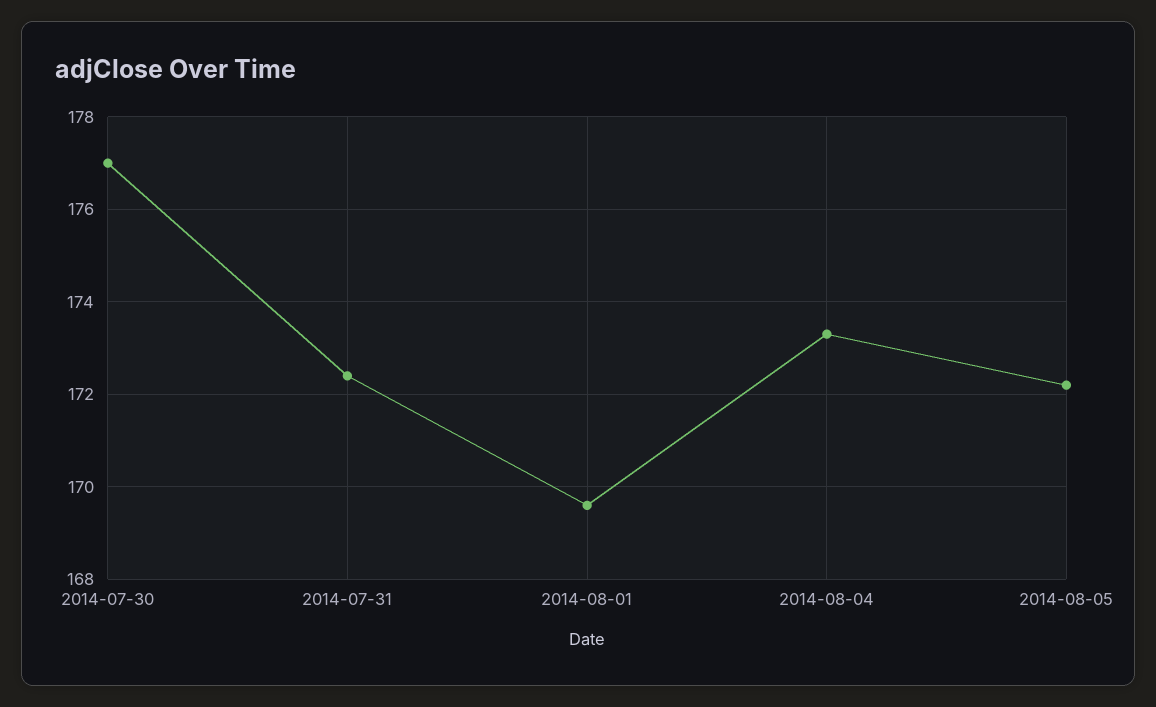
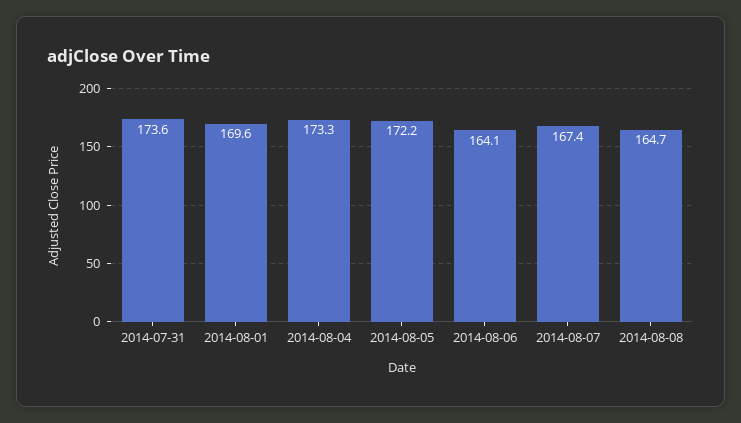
2014-07-30: 177 -> none
2014-07-31: 172.5 -> 173.6
2014-08-06: none -> 164.1
2014-08-07: none -> 167.4
2014-08-08: none -> 164.7

